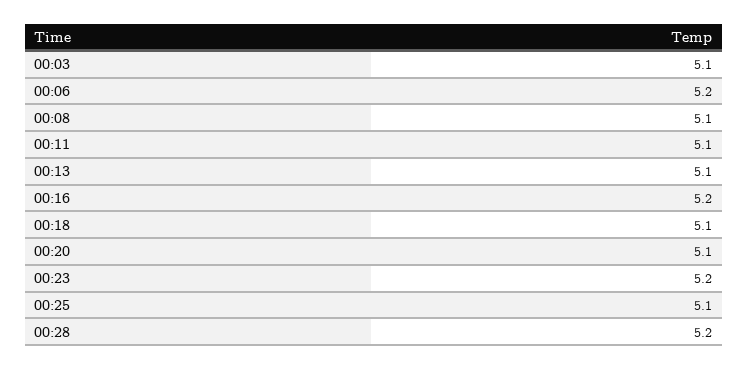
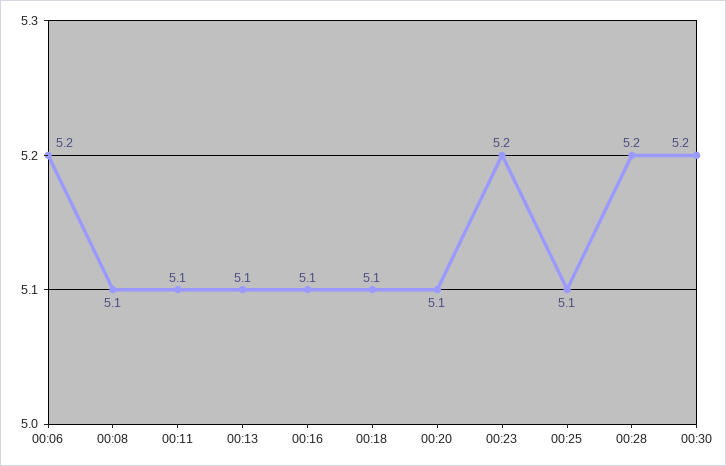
00:03: 5.1 -> none
00:16: 5.2 -> 5.1
00:30: none -> 5.2

